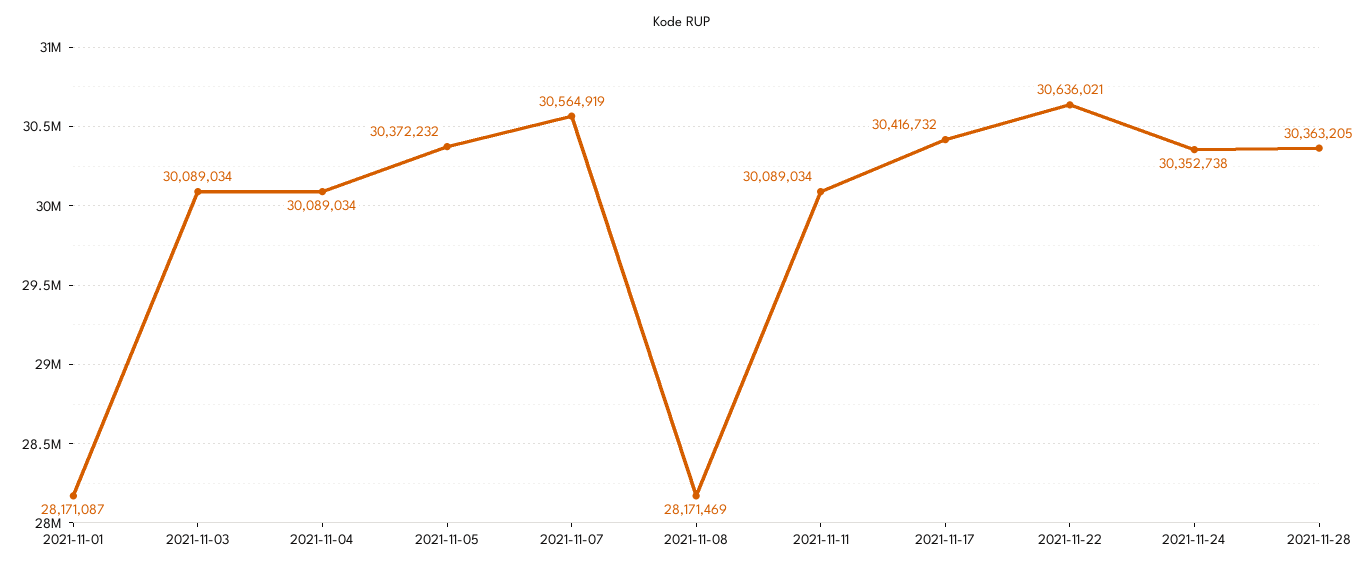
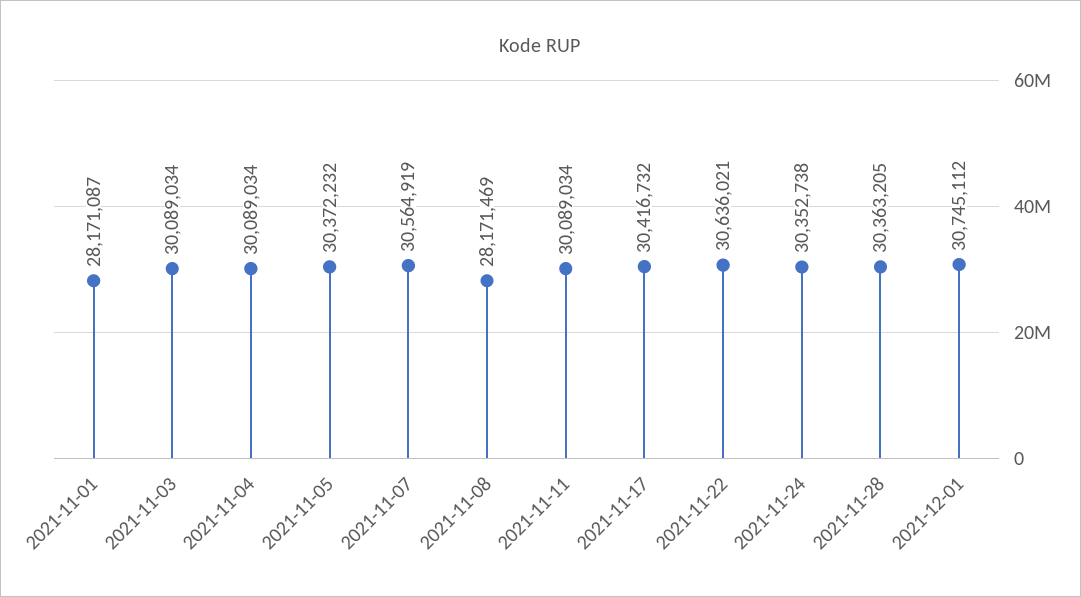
2021-12-01: none -> 30745112

